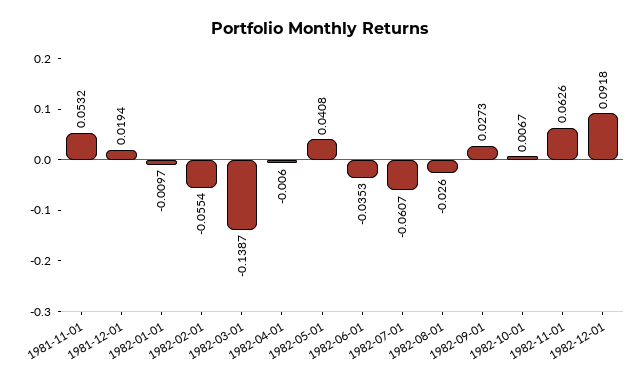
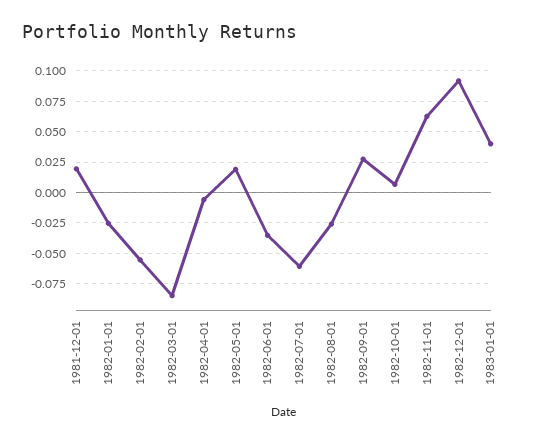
1981-11-01: 0.0532 -> none
1982-01-01: -0.0097 -> -0.025
1982-03-01: -0.1387 -> -0.085
1982-05-01: 0.0408 -> 0.02
1983-01-01: none -> 0.04

